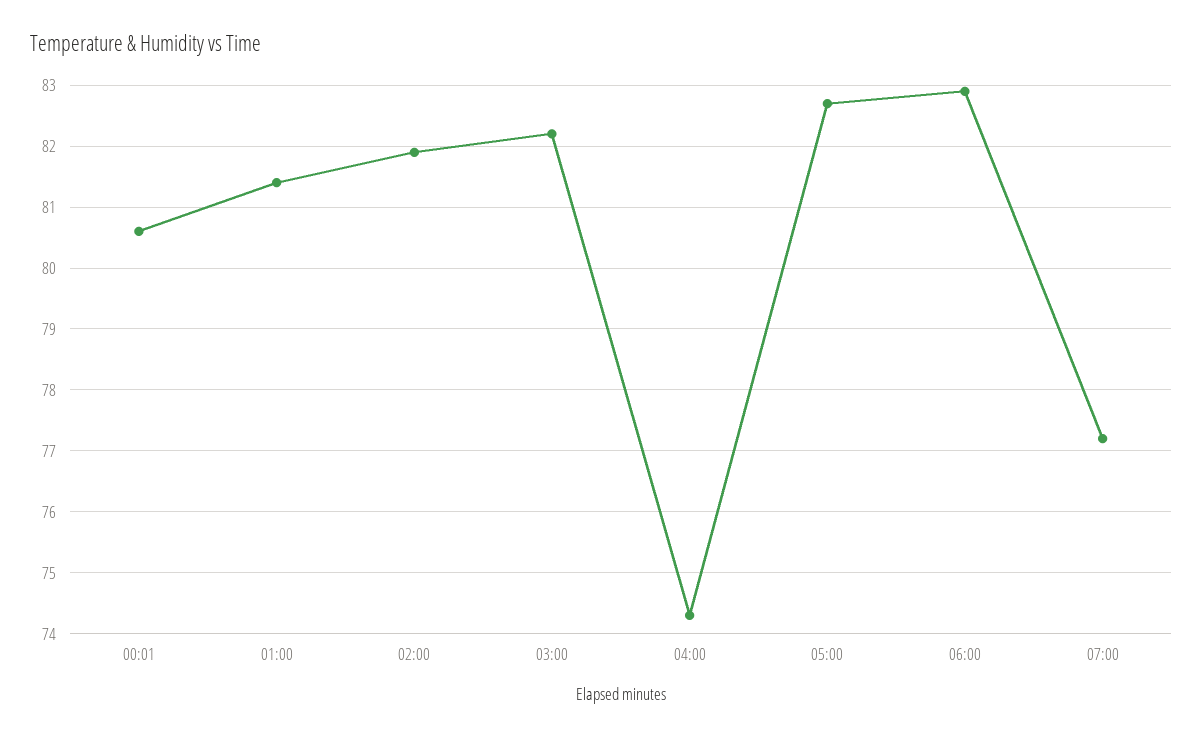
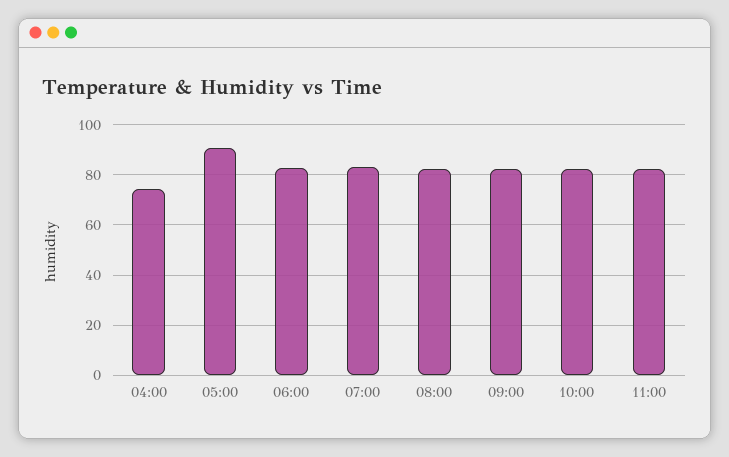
00:01: 80.6 -> none
01:00: 81.4 -> none
02:00: 81.9 -> none
03:00: 82.2 -> none
05:00: 82.7 -> 90
07:00: 77.2 -> 82.5
08:00: none -> 82.5
09:00: none -> 82.5
10:00: none -> 82.5
11:00: none -> 82.5

